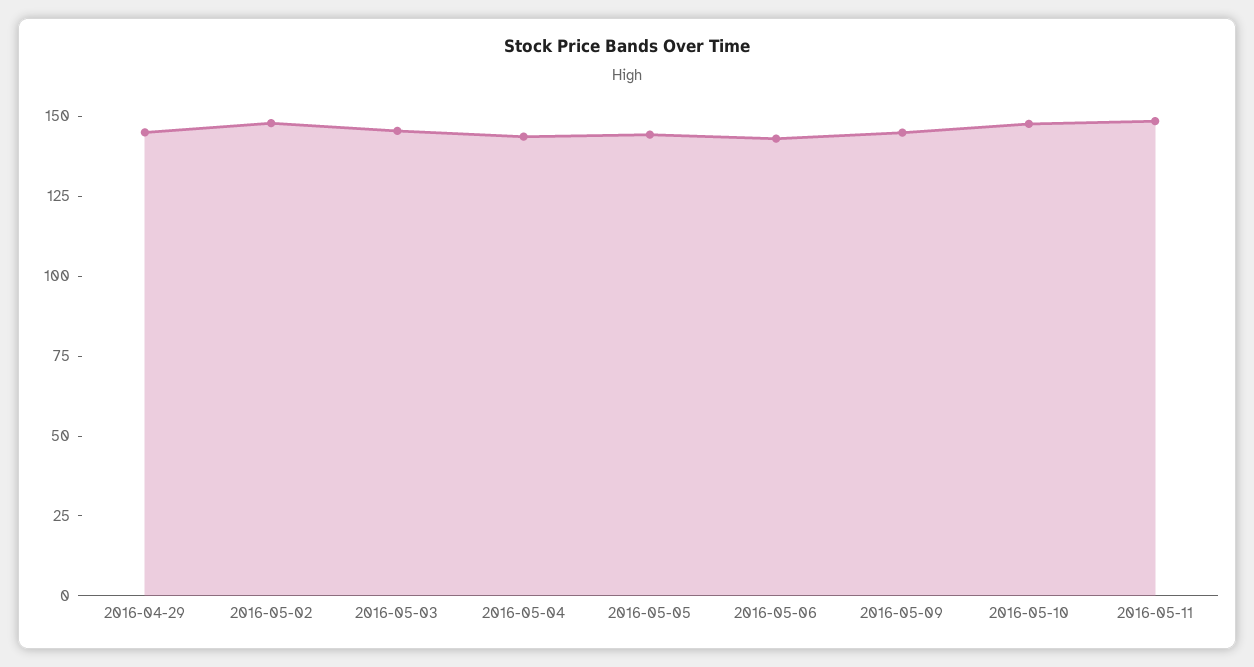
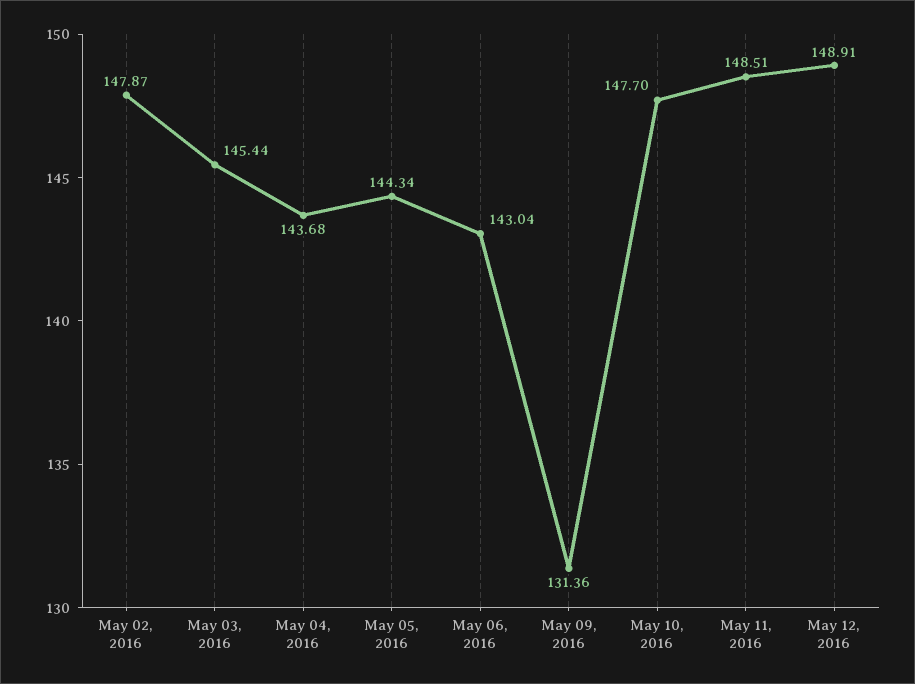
2016-04-29: 145 -> none
2016-05-09: 145 -> 131.36
May 12, 2016: none -> 148.91

